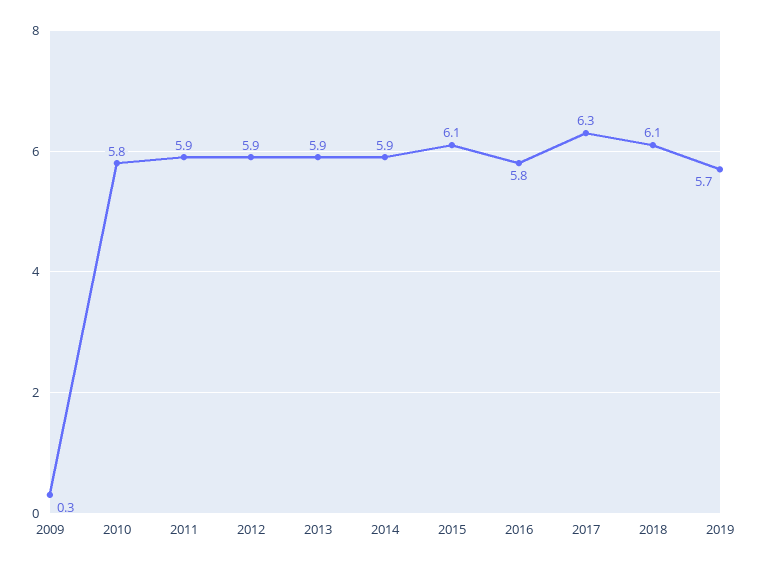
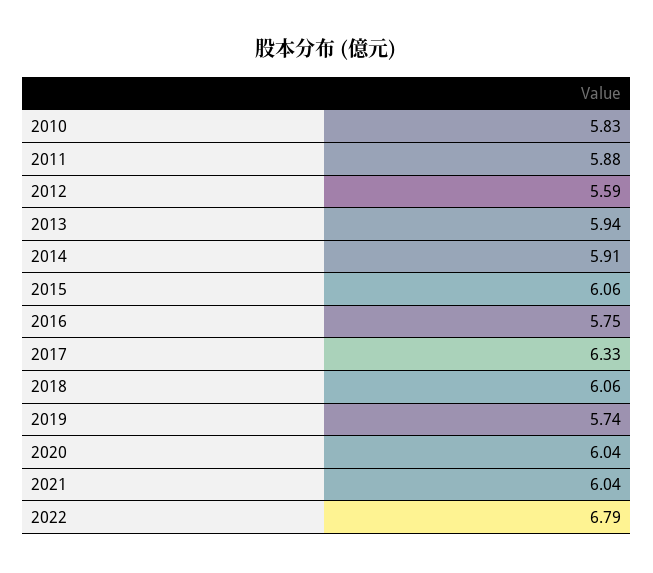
2009: 0.3 -> none
2012: 5.9 -> 5.59
2020: none -> 6.04
2021: none -> 6.04
2022: none -> 6.79

